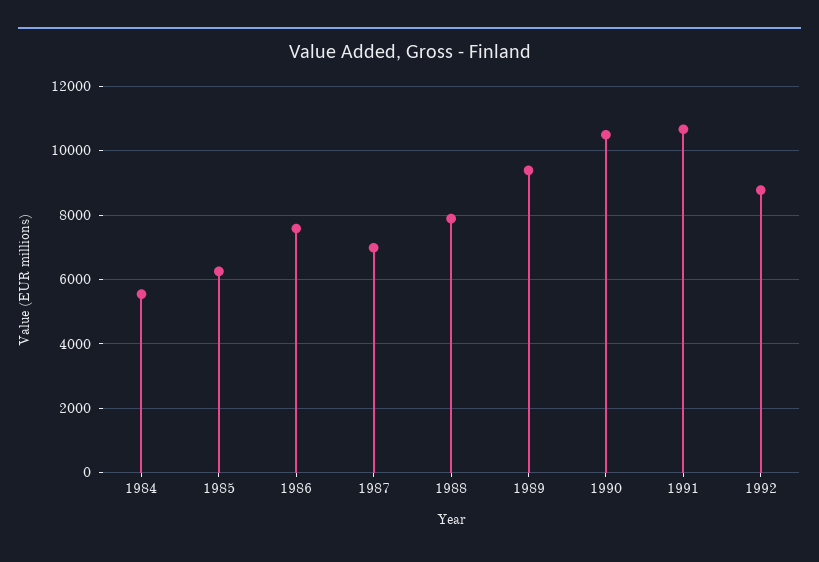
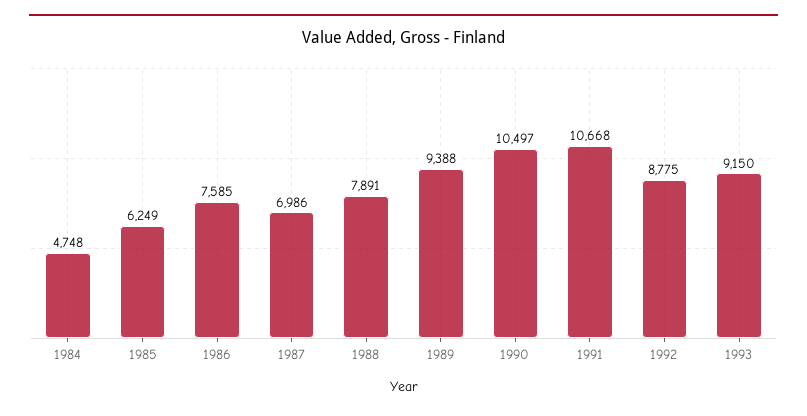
1984: 5600 -> 4748
1993: none -> 9150

